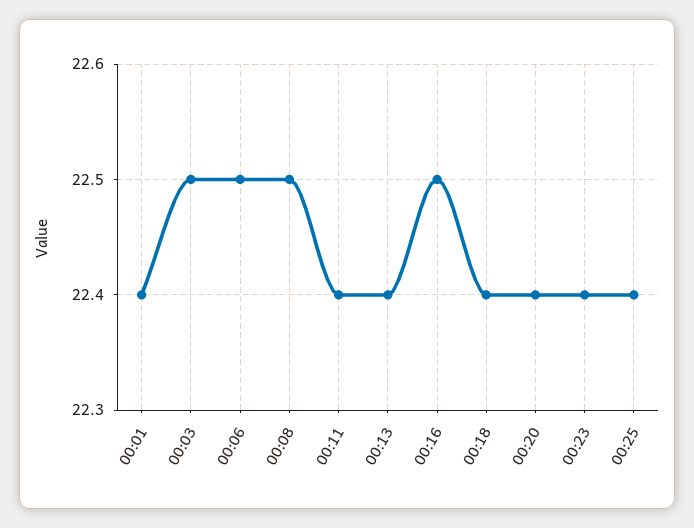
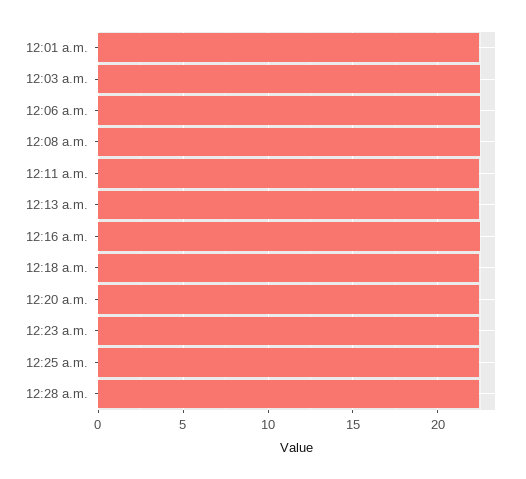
12:28 a.m.: none -> 22.5

